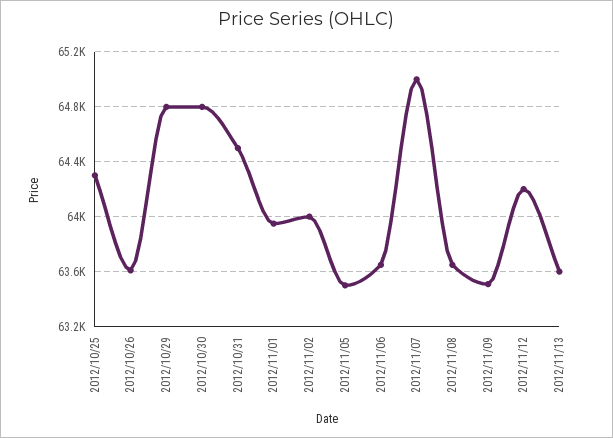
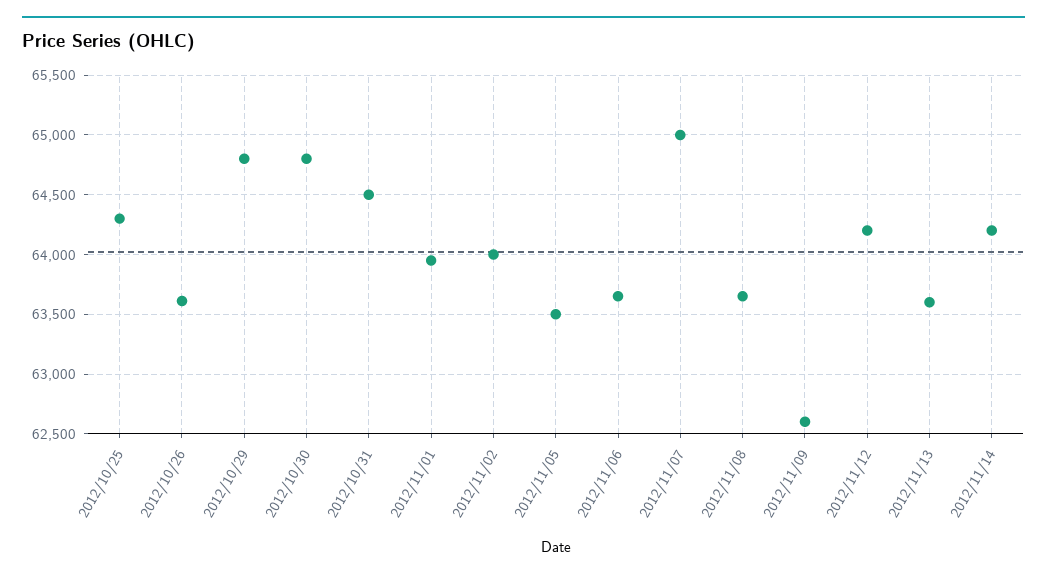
2012/11/09: 63500 -> 62600
2012/11/14: none -> 64200

